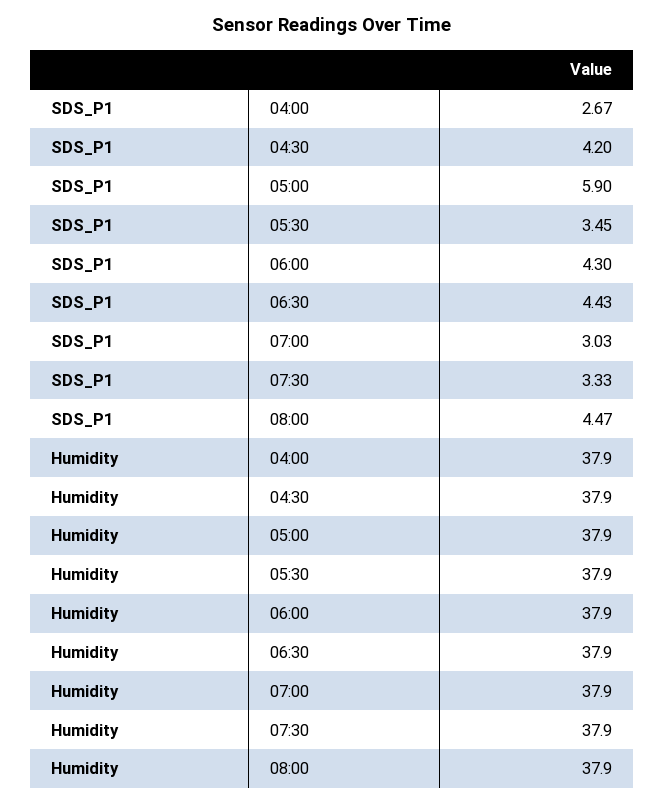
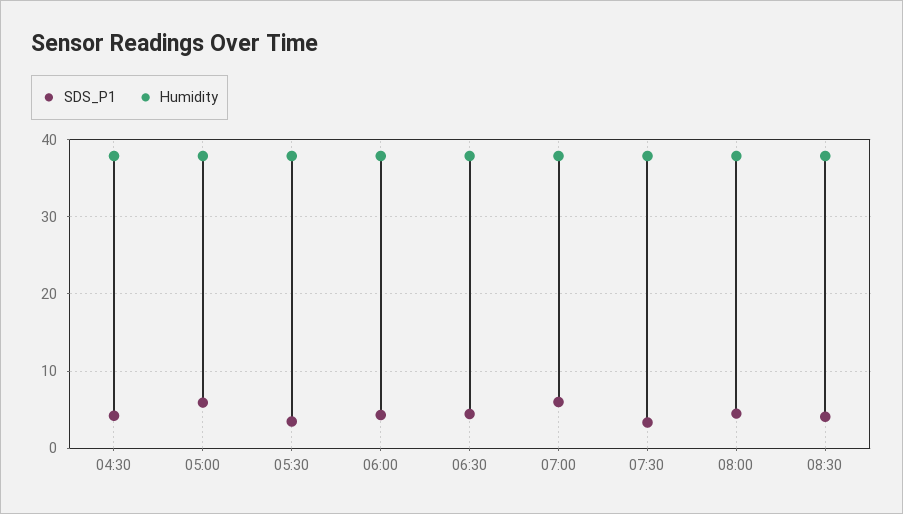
SDS_P1, 04:00: 2.67 -> none
SDS_P1, 07:00: 3.03 -> 6
Humidity, 04:00: 37.9 -> none
SDS_P1, 08:30: none -> 4
Humidity, 08:30: none -> 38

